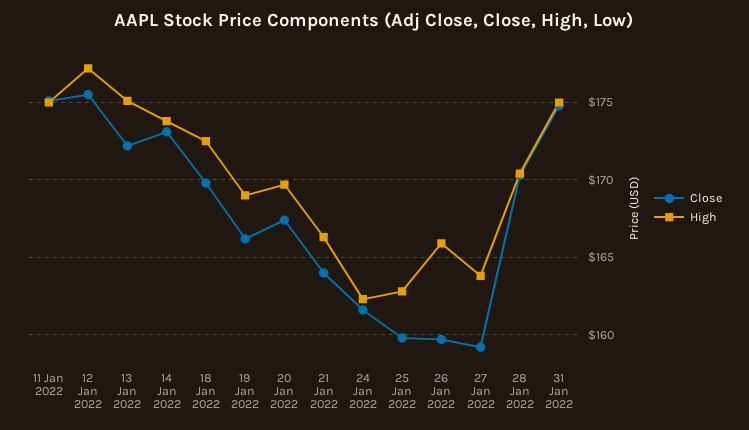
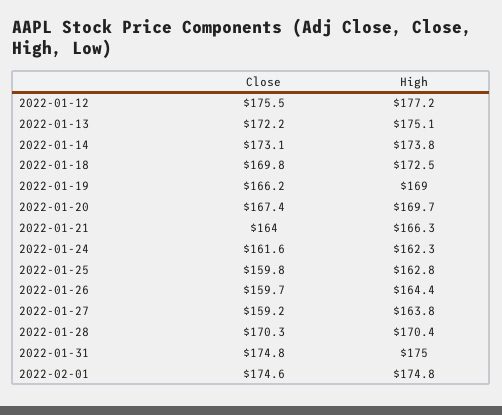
Close, 11 Jan 2022: 175 -> none
High, 11 Jan 2022: 175 -> none
High, 26 Jan 2022: 166 -> 164.4
Close, 2022-02-01: none -> 174.6
High, 2022-02-01: none -> 174.8

